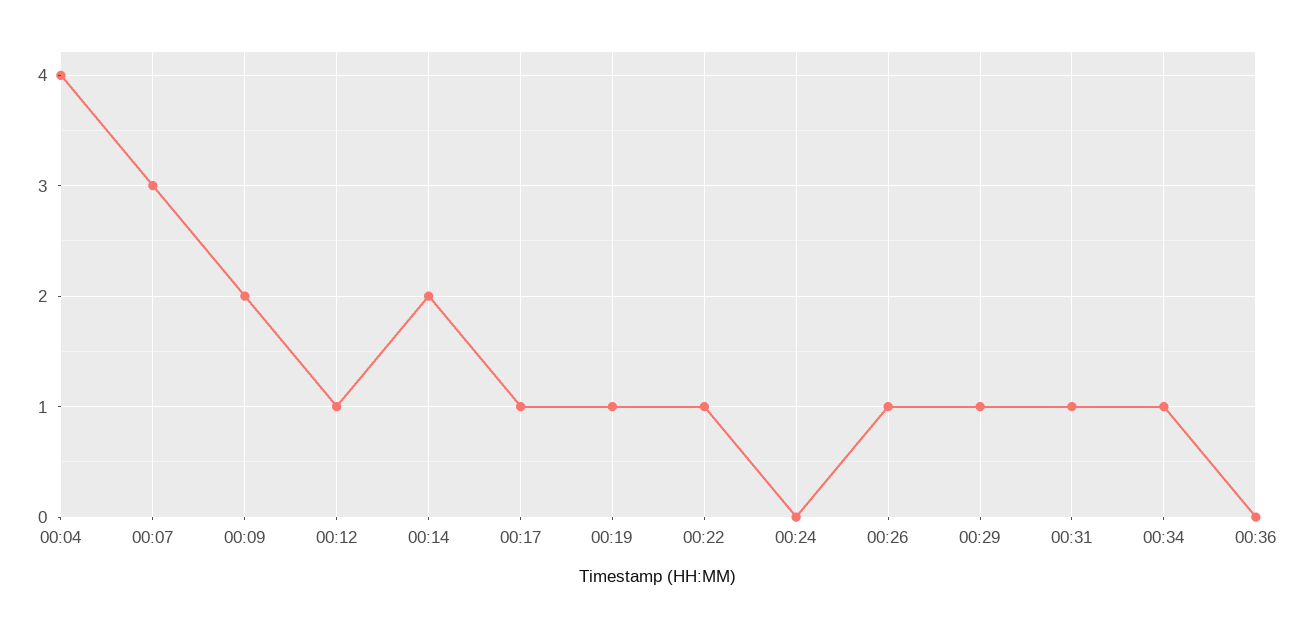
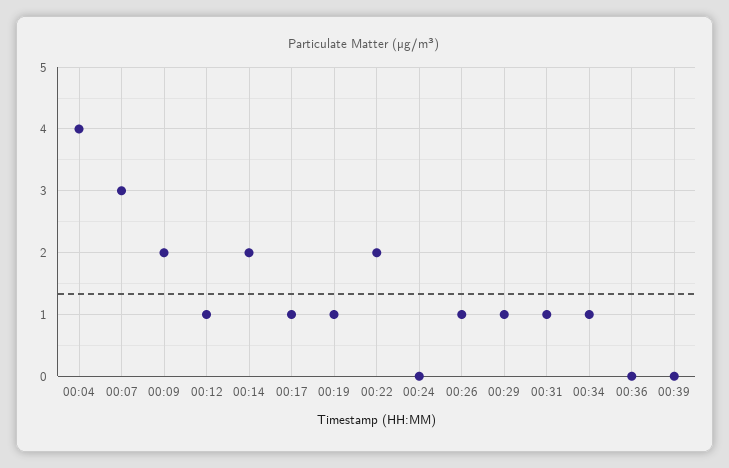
00:22: 1 -> 2
00:39: none -> 0

